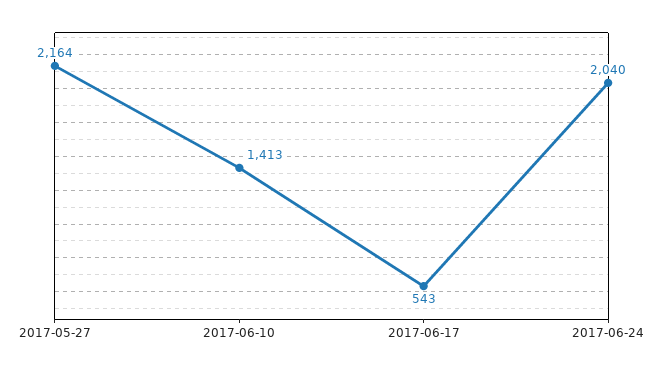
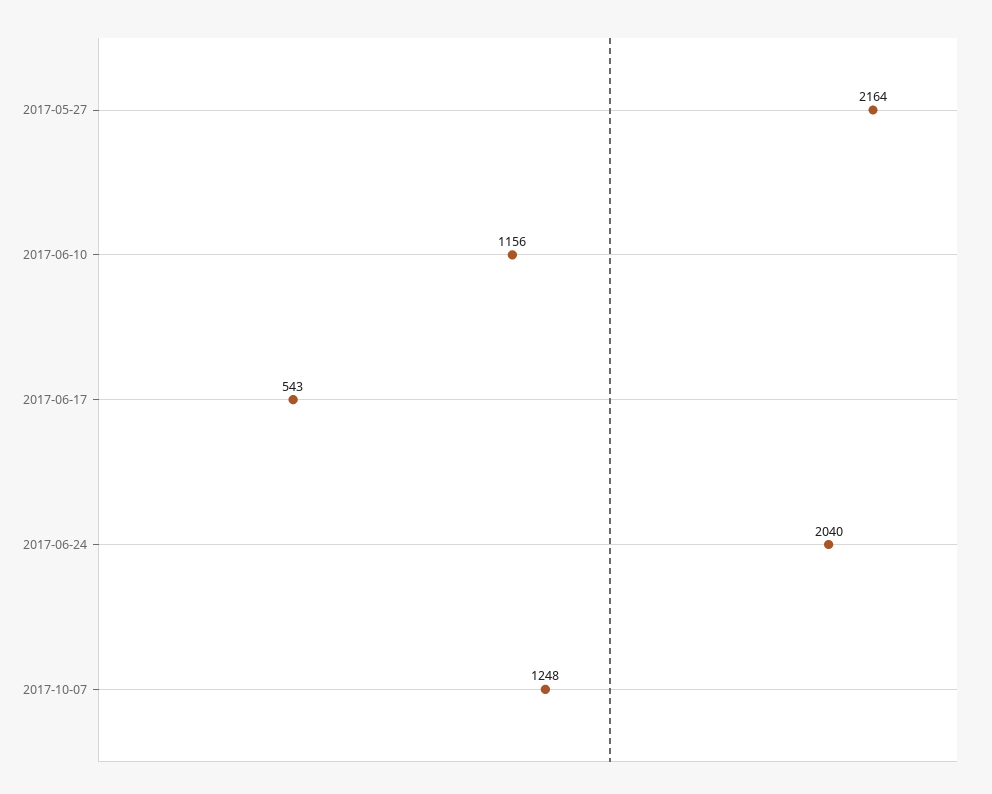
2017-06-10: 1413 -> 1156
2017-10-07: none -> 1248

